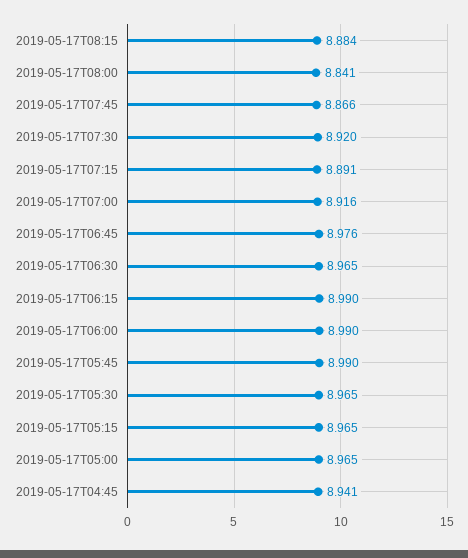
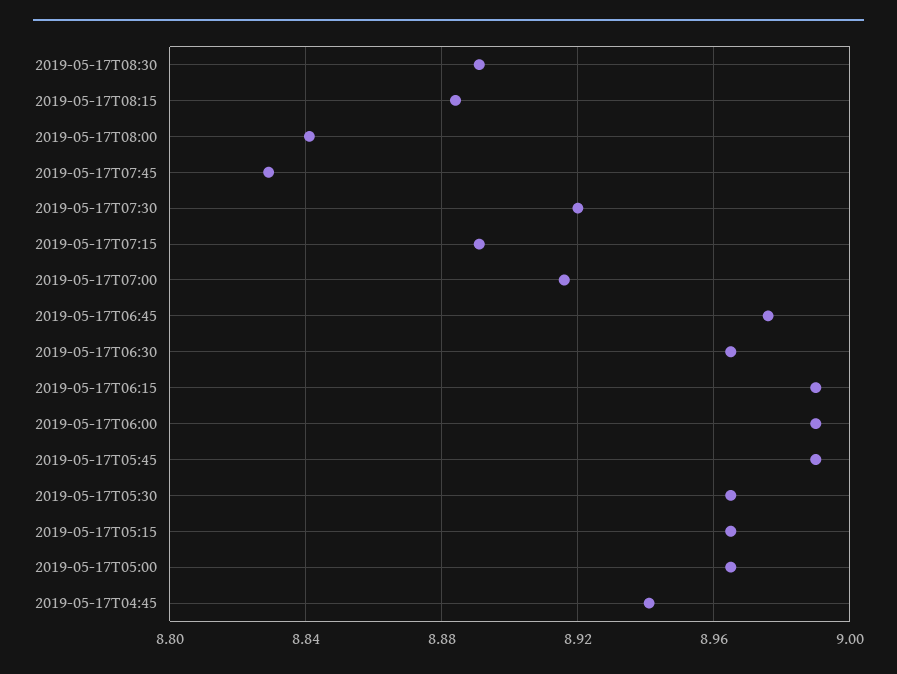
2019-05-17T07:45: 8.866 -> 8.83
2019-05-17T08:30: none -> 8.89

